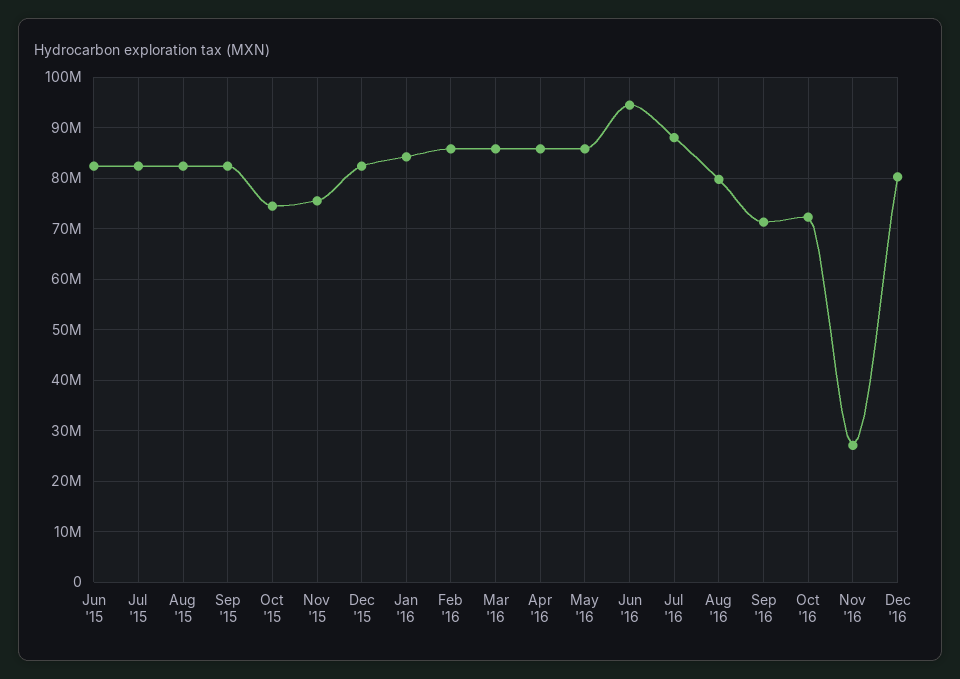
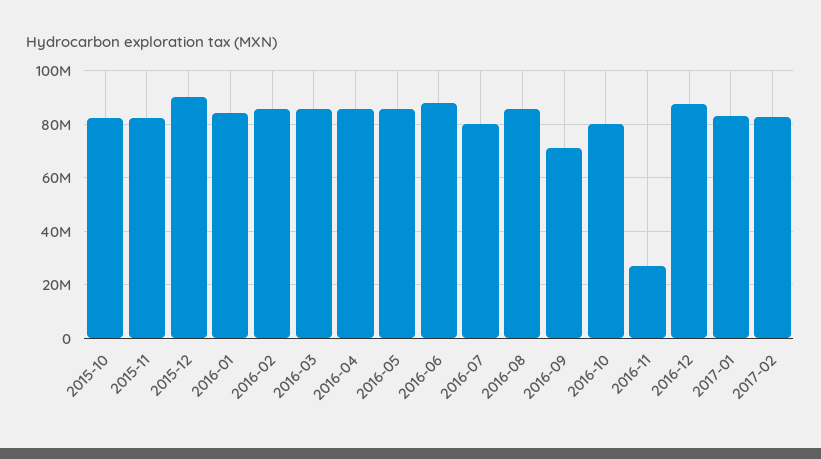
Jun '15: 82000000 -> none
Jul '15: 82000000 -> none
Aug '15: 82000000 -> none
Sep '15: 82000000 -> none
Oct '15: 74000000 -> 82500000
Nov '15: 76000000 -> 82500000
Dec '15: 82000000 -> 90000000
Jun '16: 94000000 -> 87500000
Jul '16: 88000000 -> 80000000
Aug '16: 80000000 -> 85000000
Oct '16: 72000000 -> 80000000
Dec '16: 80000000 -> 87500000
2017-01: none -> 82500000
2017-02: none -> 82500000

